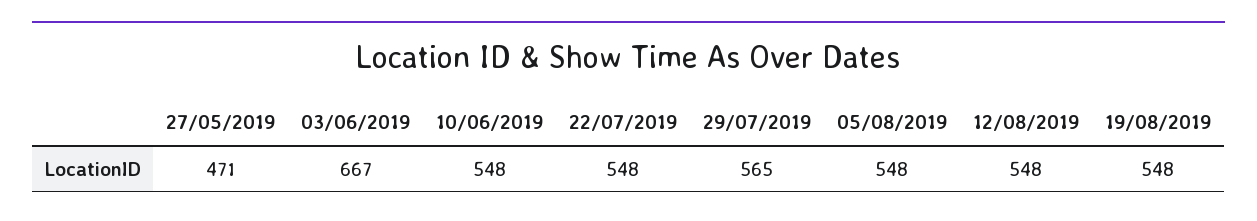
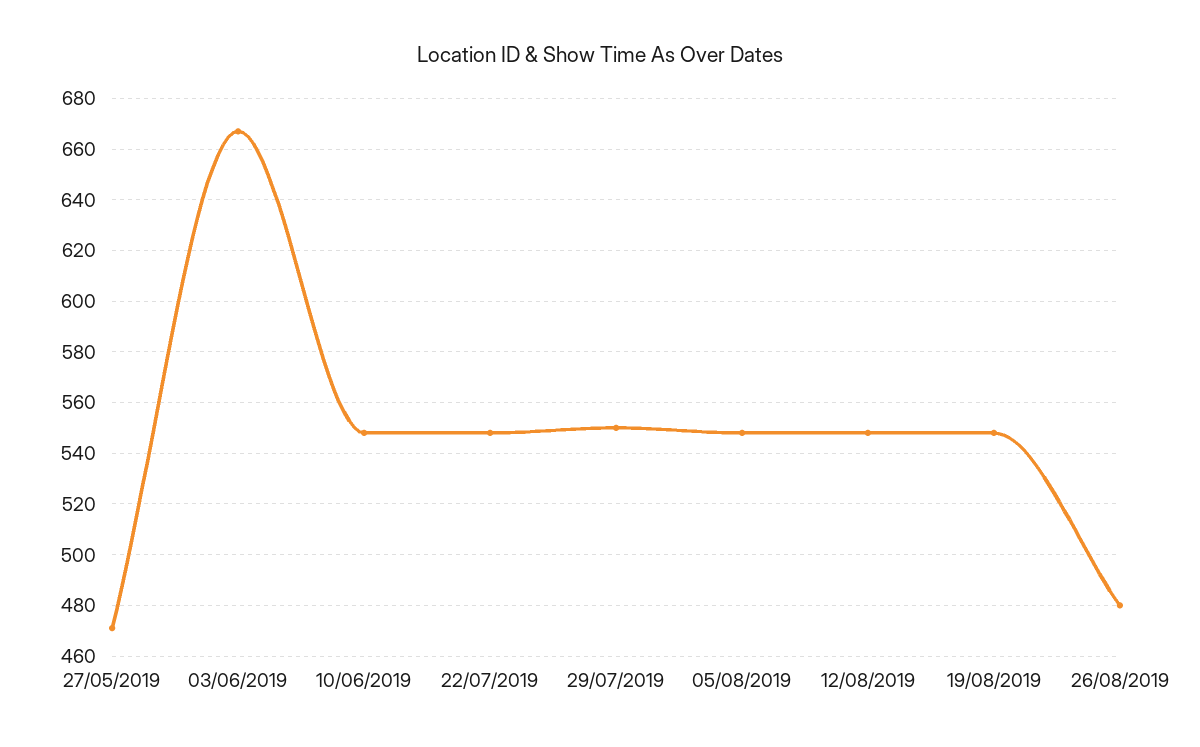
29/07/2019: 565 -> 550
26/08/2019: none -> 480

